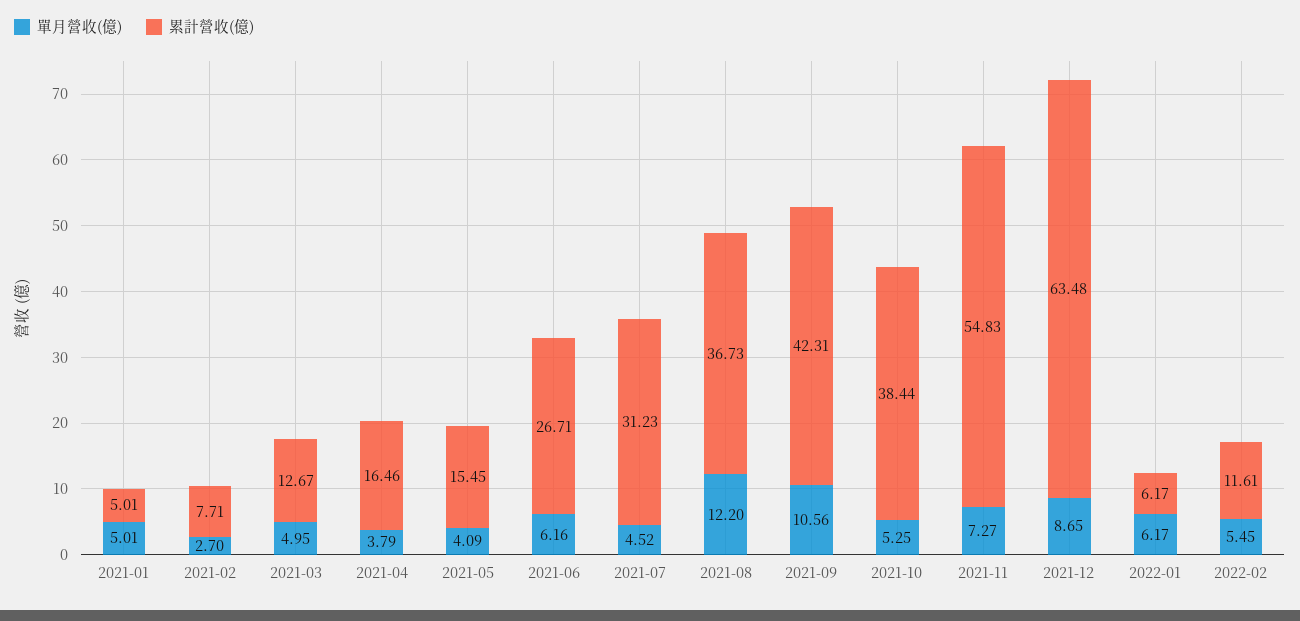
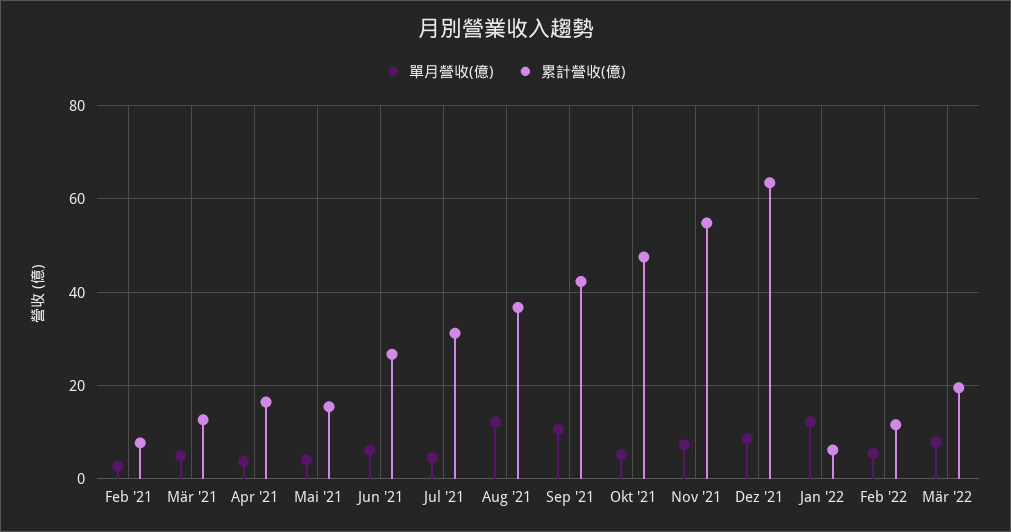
單月營收(億), 2021-01: 5.01 -> none
累計營收(億), 2021-01: 5.01 -> none
累計營收(億), 2021-10: 38.44 -> 48
單月營收(億), 2022-01: 6.17 -> 12
單月營收(億), Mär '22: none -> 8
累計營收(億), Mär '22: none -> 20

